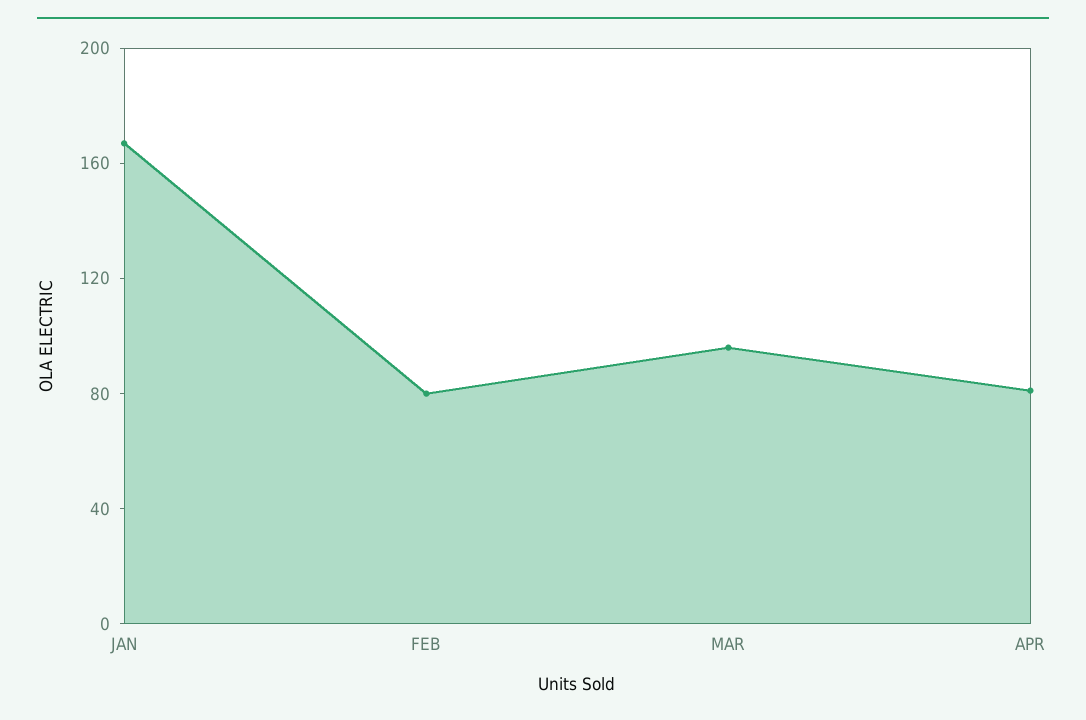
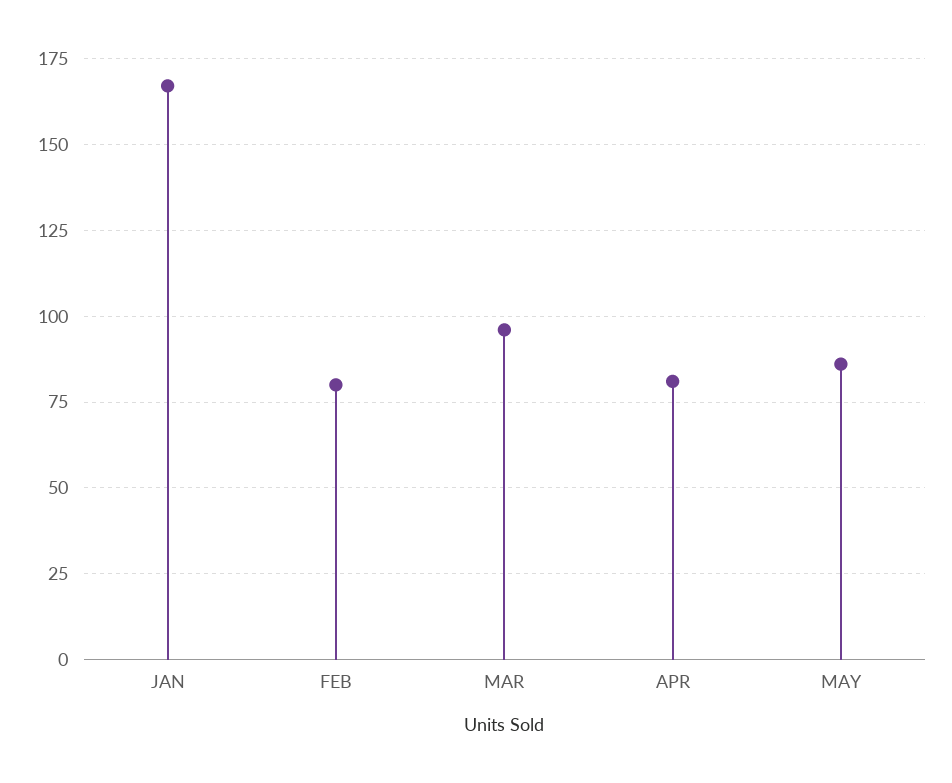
MAY: none -> 85

